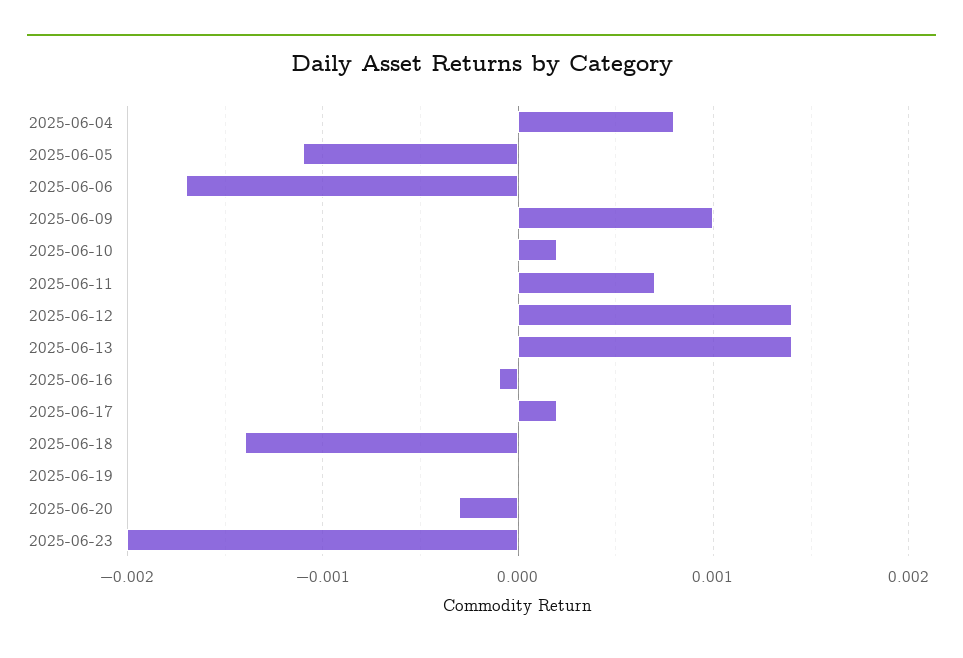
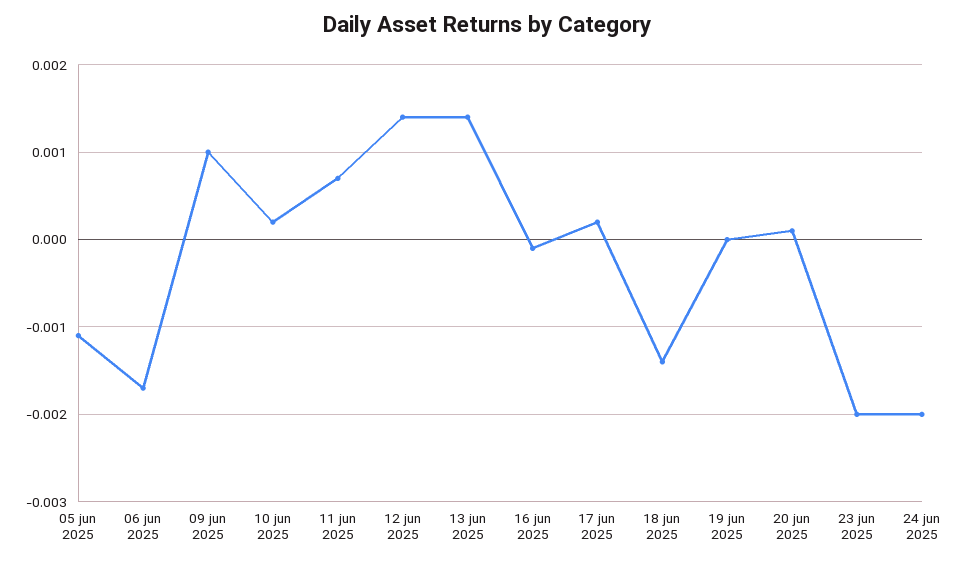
2025-06-04: 0.0008 -> none
2025-06-20: -0.0003 -> 0.0001
24 jun 2025: none -> -0.002

